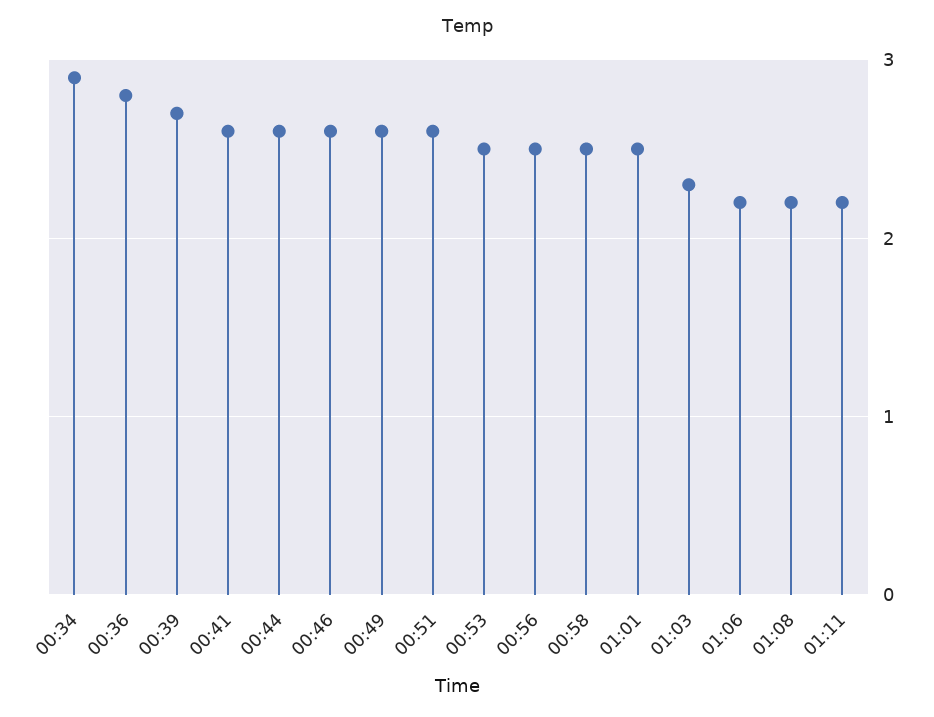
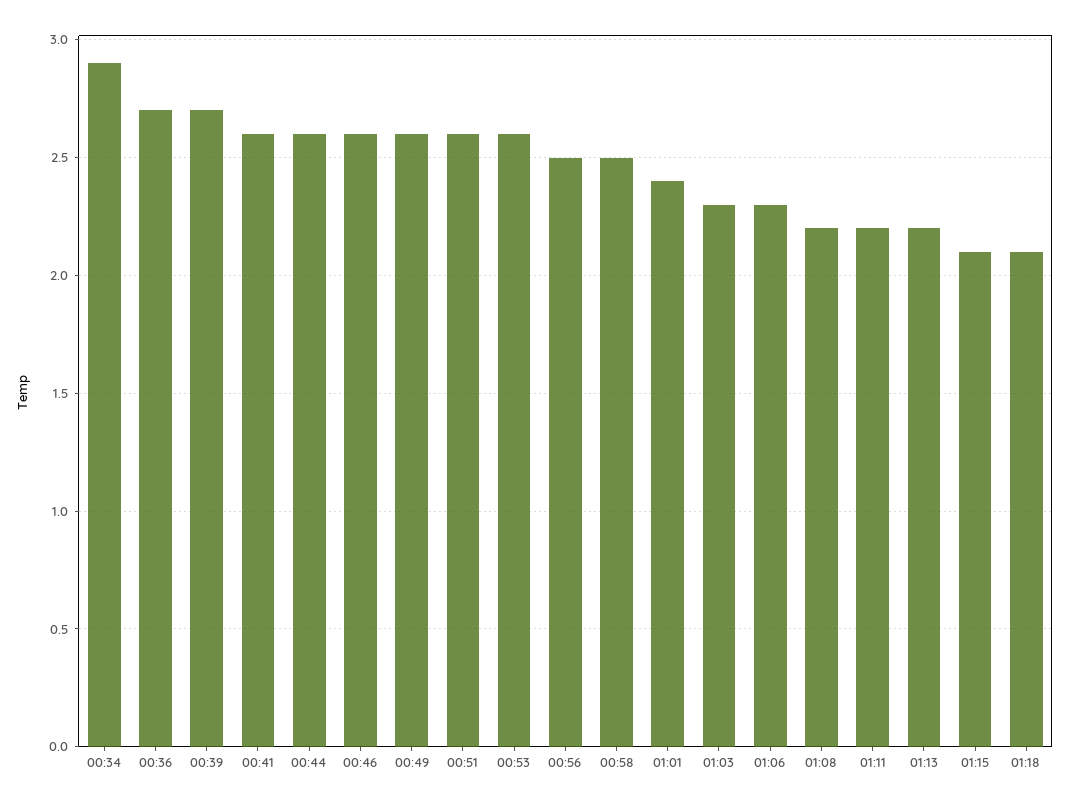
00:36: 2.8 -> 2.7
00:53: 2.5 -> 2.6
01:01: 2.5 -> 2.4
01:06: 2.2 -> 2.3
01:13: none -> 2.2
01:15: none -> 2.1
01:18: none -> 2.1

